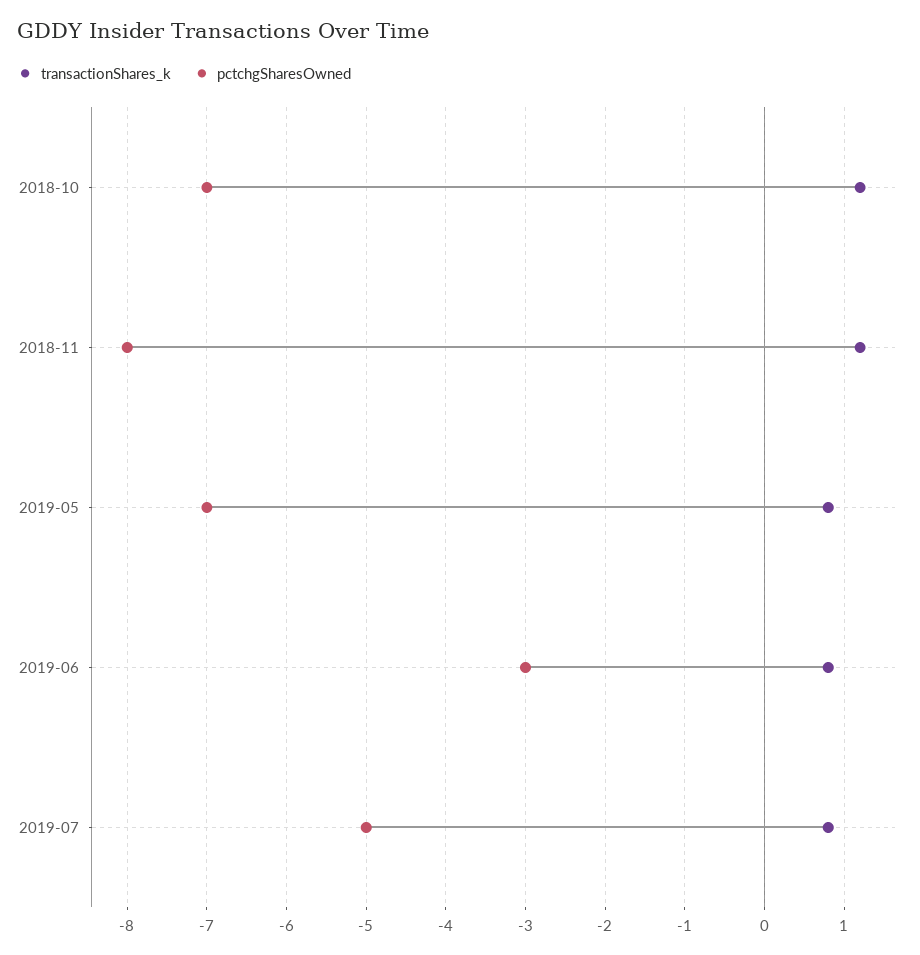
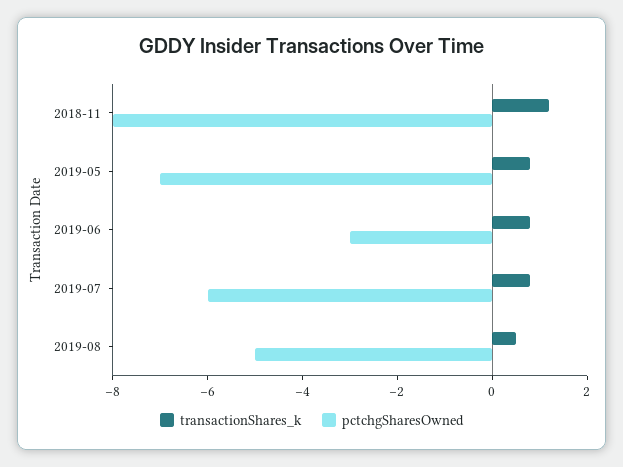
transactionShares_k, 2018-10: 1.2 -> none
pctchgSharesOwned, 2018-10: -7 -> none
pctchgSharesOwned, 2019-07: -5 -> -6
transactionShares_k, 2019-08: none -> 0.5
pctchgSharesOwned, 2019-08: none -> -5

